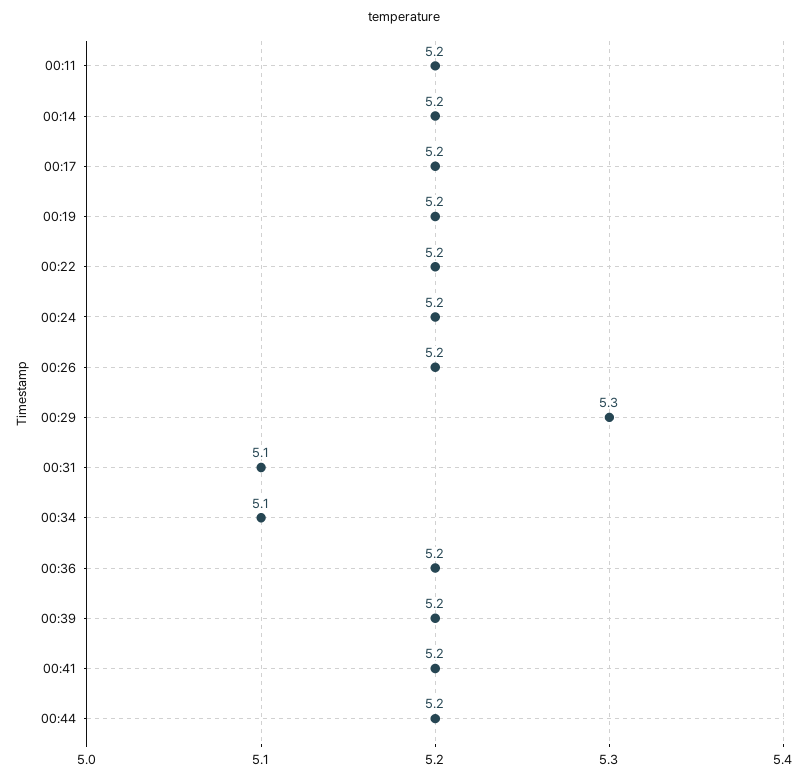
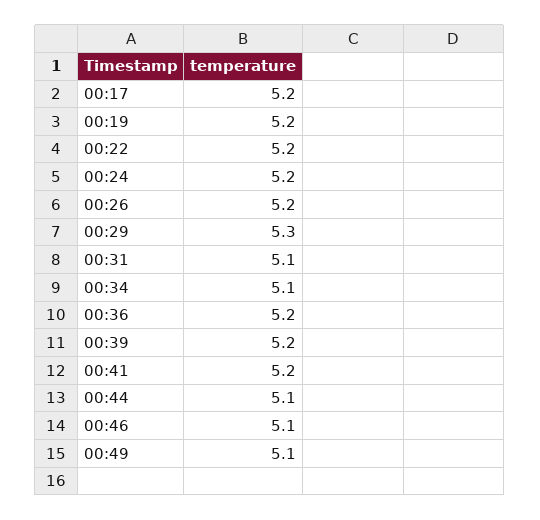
00:11: 5.2 -> none
00:14: 5.2 -> none
00:44: 5.2 -> 5.1
00:46: none -> 5.1
00:49: none -> 5.1

